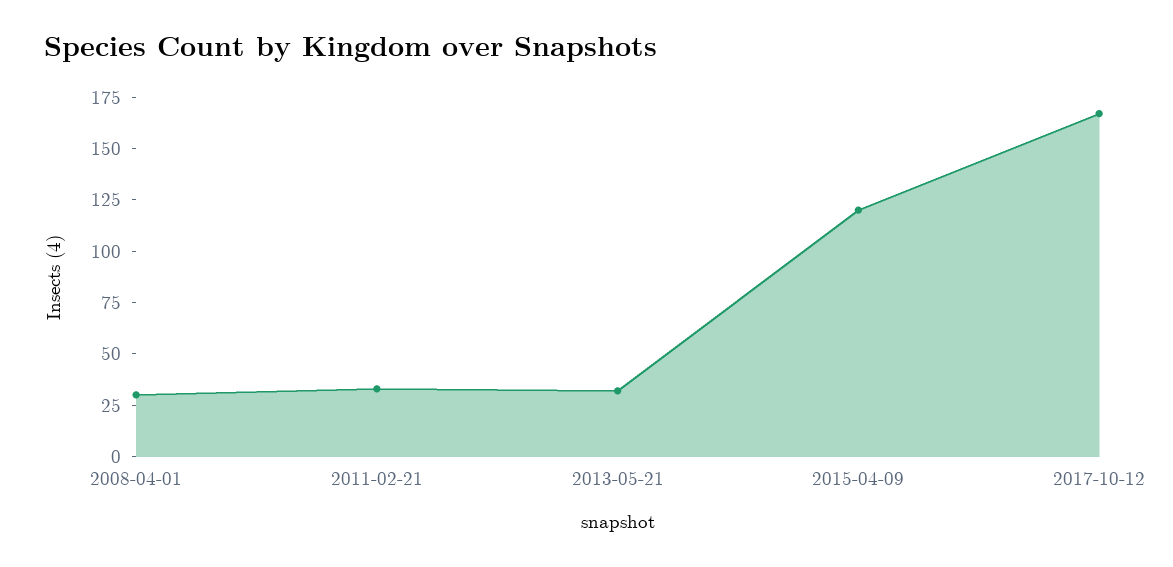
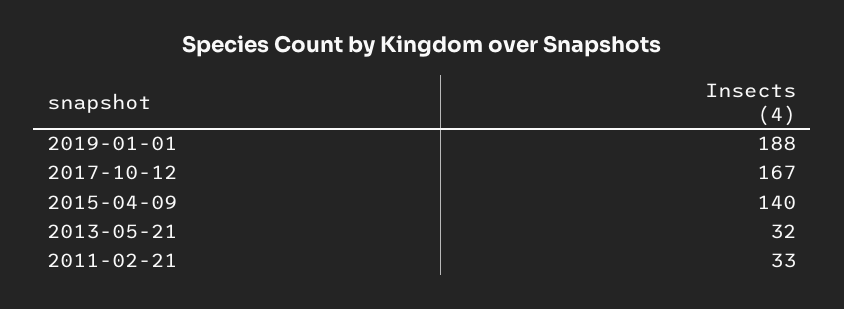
2008-04-01: 30 -> none
2015-04-09: 120 -> 140
2019-01-01: none -> 188

